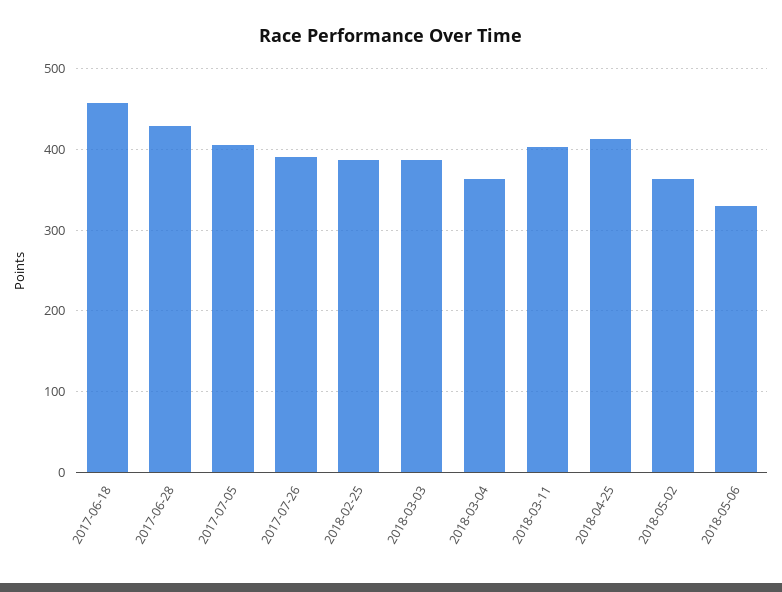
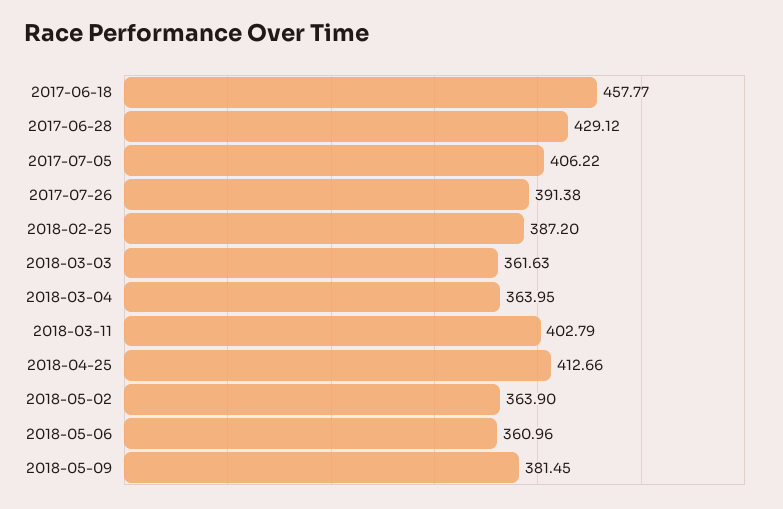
2018-03-03: 390 -> 361.63
2018-05-06: 330 -> 360.96
2018-05-09: none -> 381.45

